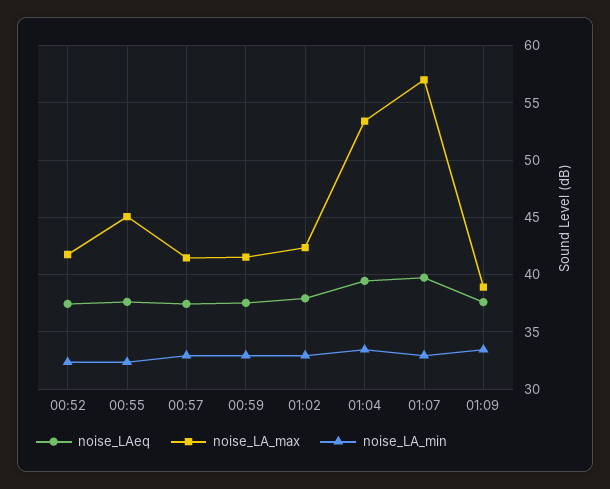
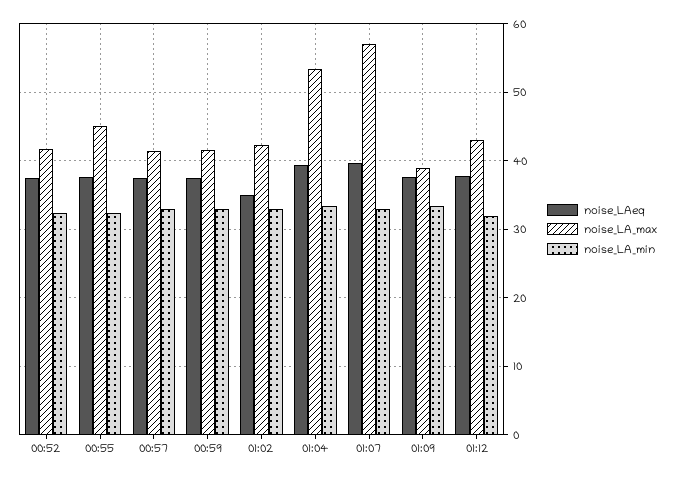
noise_LAeq, 01:02: 38 -> 35
noise_LAeq, 01:12: none -> 38
noise_LA_max, 01:12: none -> 43
noise_LA_min, 01:12: none -> 32

